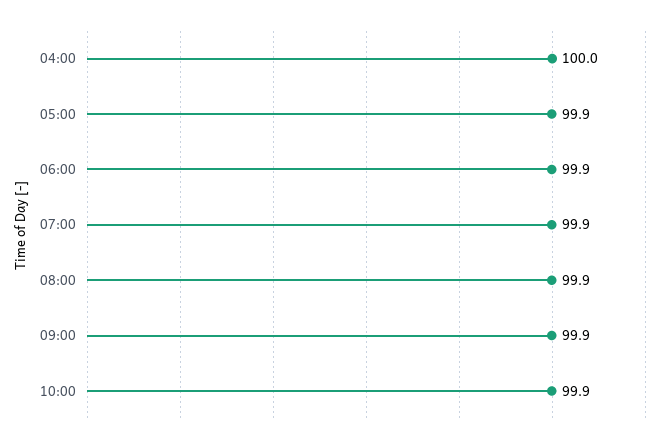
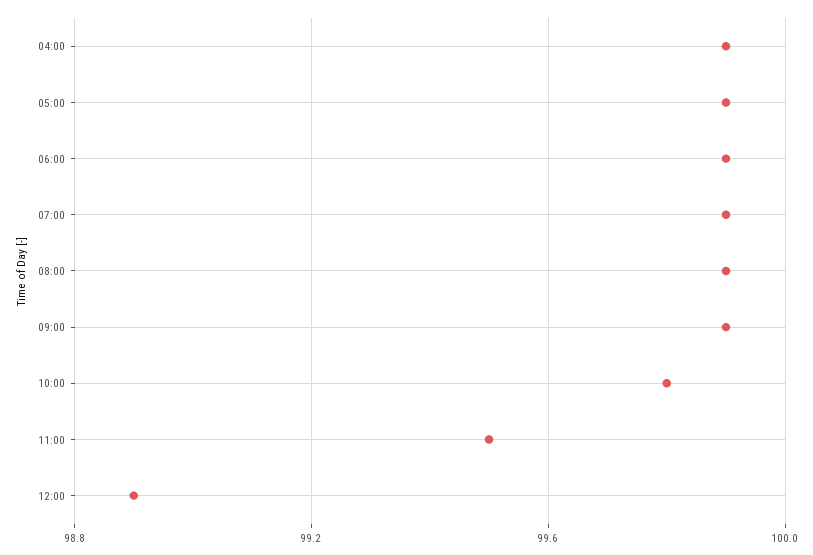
04:00: 100 -> 99.9
10:00: 99.9 -> 99.8
11:00: none -> 99.5
12:00: none -> 98.9

